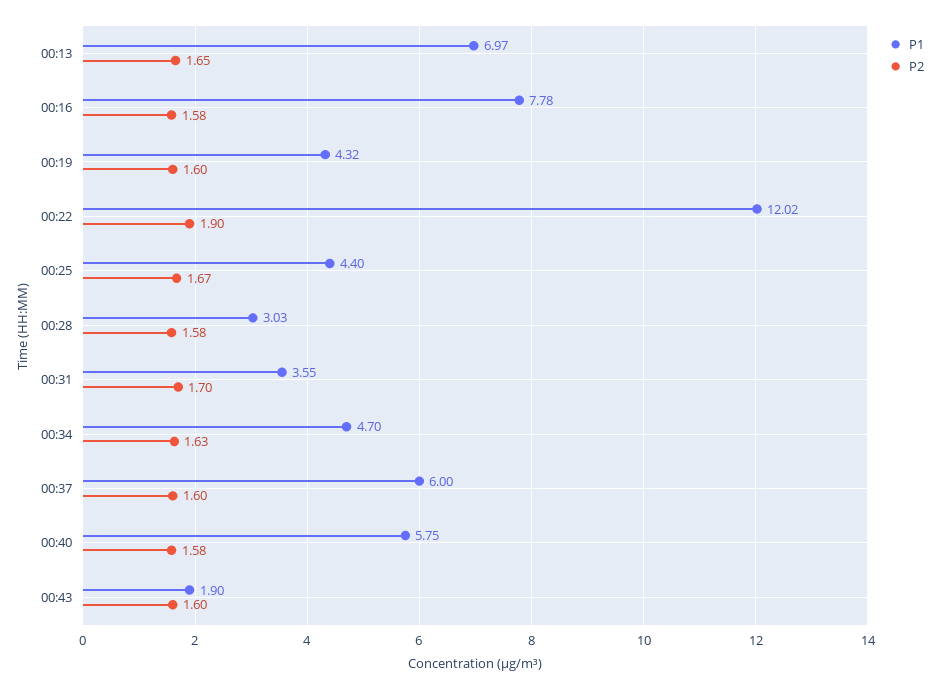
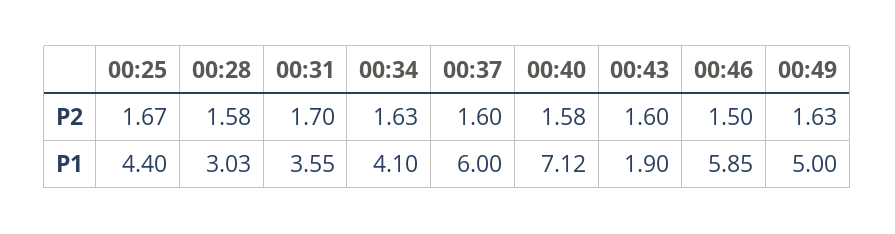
P1, 00:13: 6.97 -> none
P2, 00:13: 1.65 -> none
P1, 00:16: 7.78 -> none
P2, 00:16: 1.58 -> none
P1, 00:19: 4.32 -> none
P2, 00:19: 1.6 -> none
P1, 00:22: 12.02 -> none
P2, 00:22: 1.9 -> none
P1, 00:34: 4.7 -> 4.1
P1, 00:40: 5.75 -> 7.12
P2, 00:46: none -> 1.5
P2, 00:49: none -> 1.63
P1, 00:46: none -> 5.85
P1, 00:49: none -> 5

